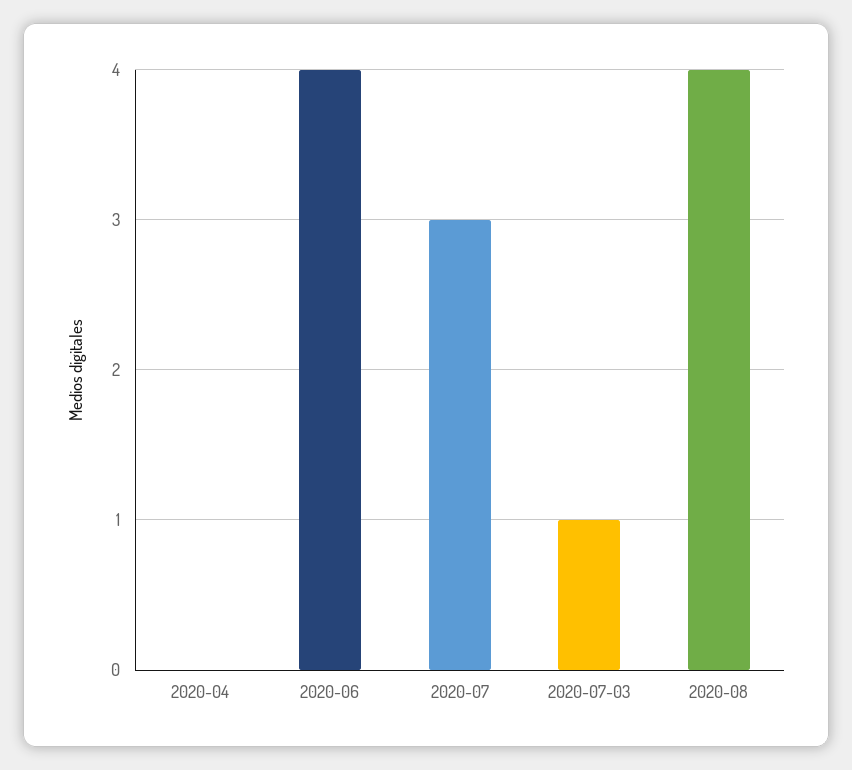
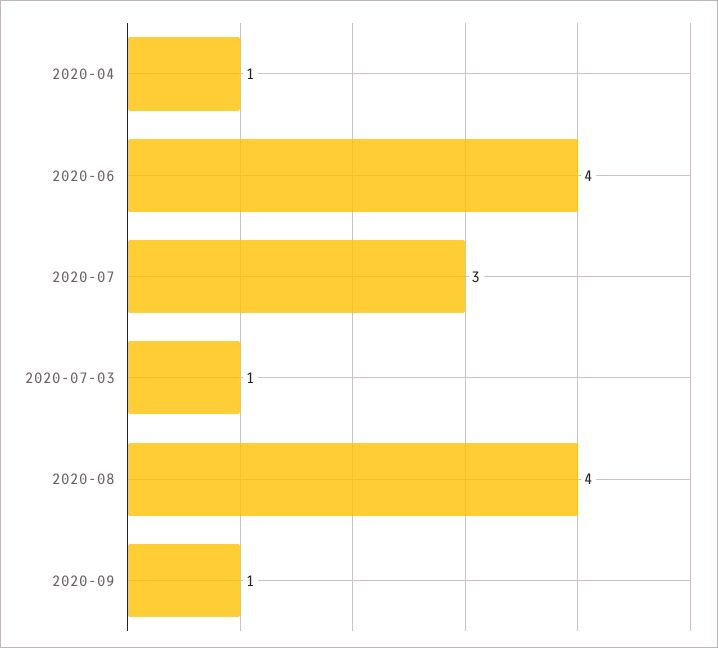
2020-04: 0 -> 1
2020-09: none -> 1

